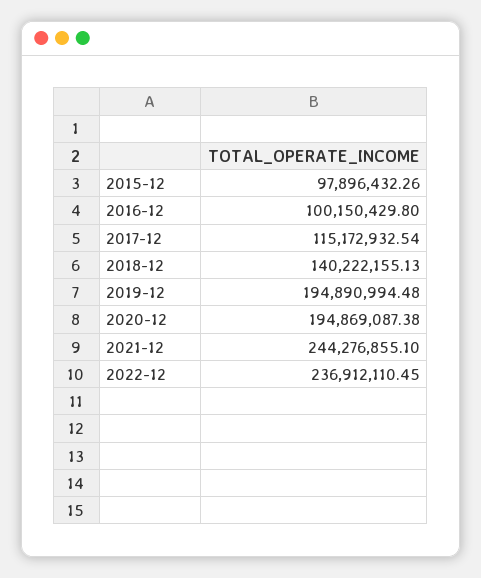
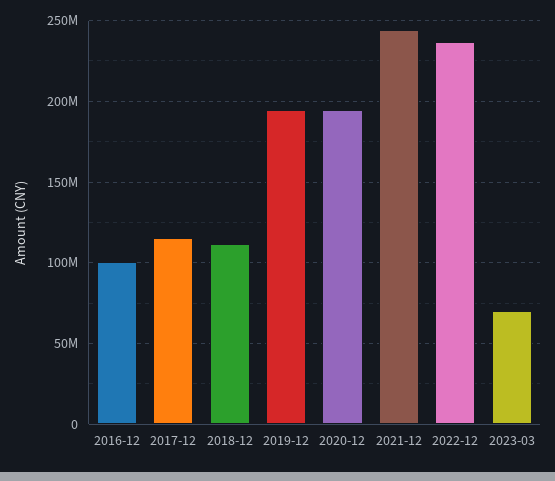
2015-12: 97896432.26 -> none
2018-12: 140222155.13 -> 110000000
2023-03: none -> 70000000

